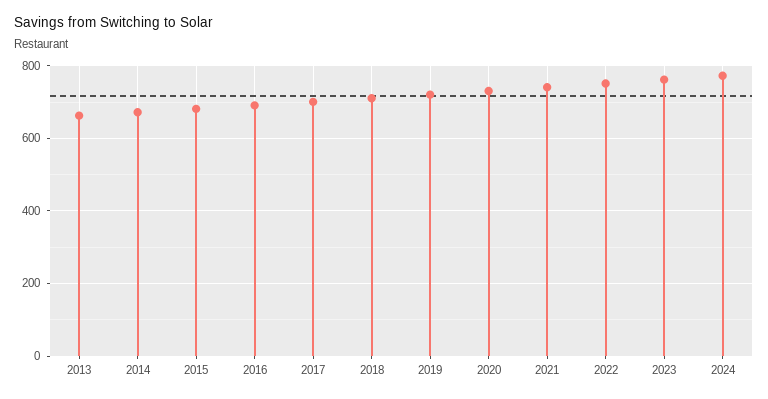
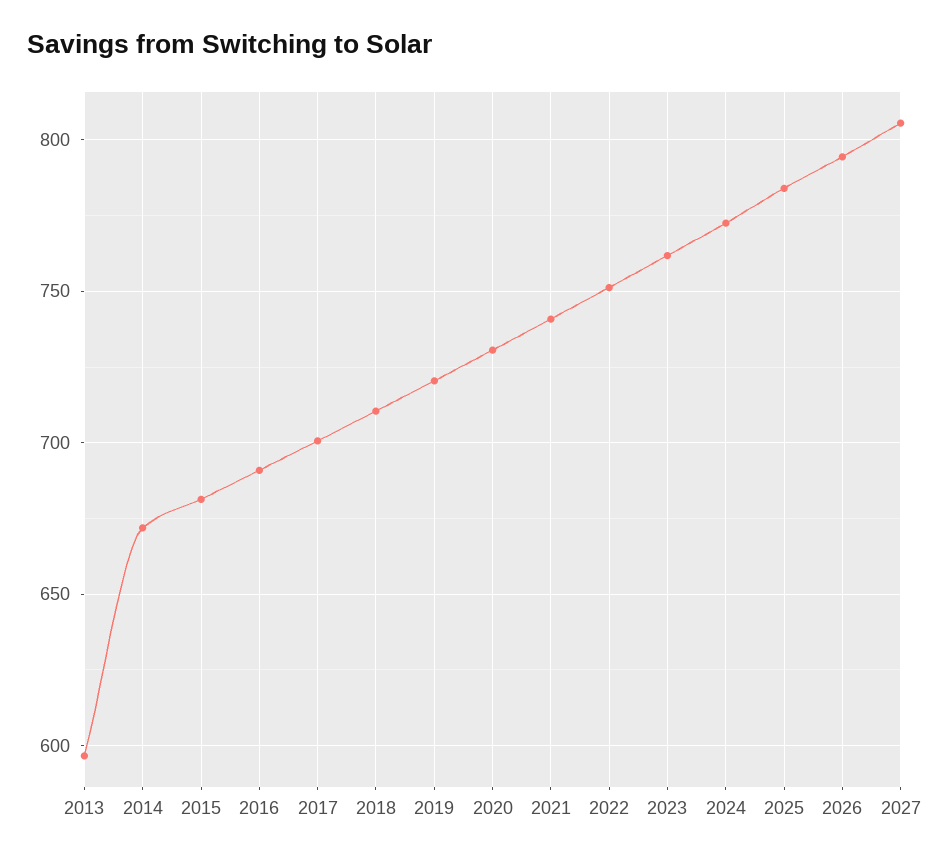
2013: 660 -> 595
2025: none -> 785
2026: none -> 795
2027: none -> 805

